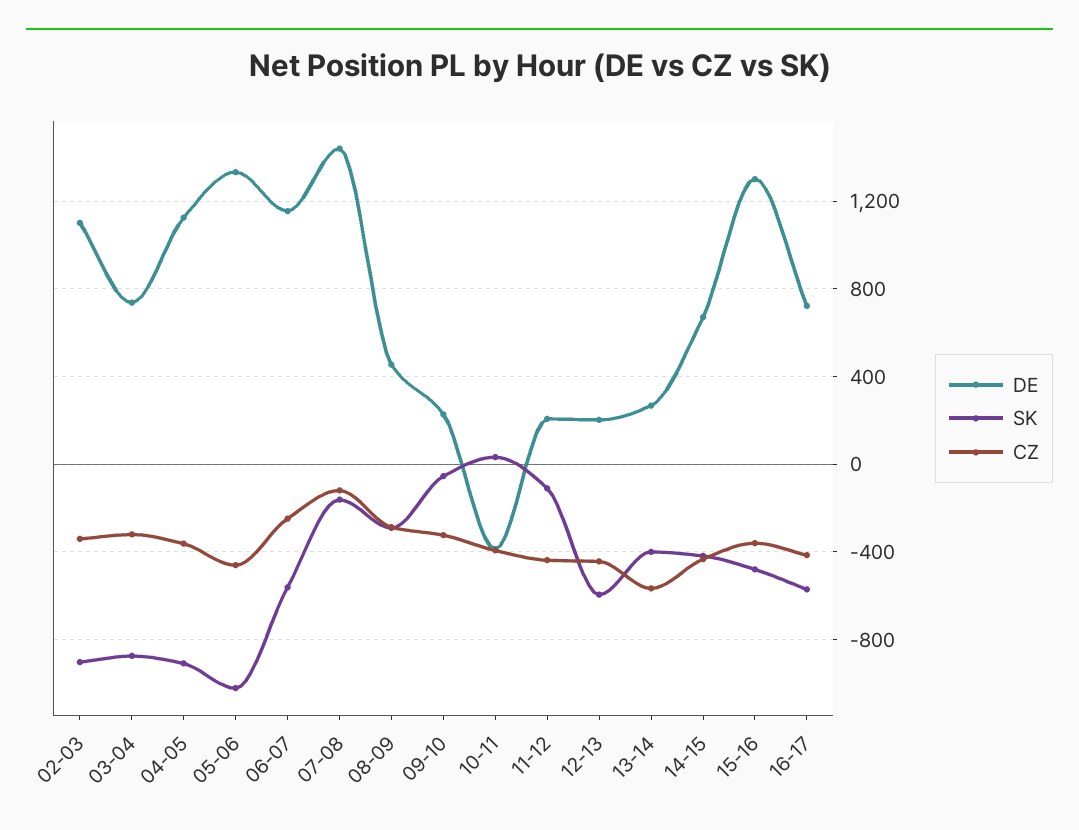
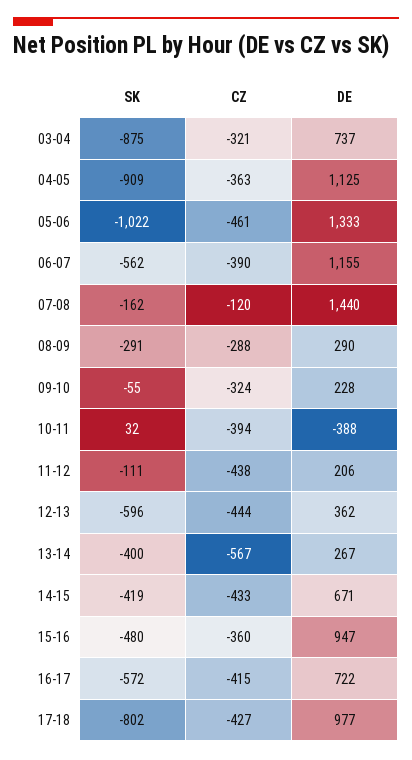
DE, 02-03: 1100 -> none
SK, 02-03: -900 -> none
CZ, 02-03: -350 -> none
CZ, 06-07: -250 -> -390
DE, 08-09: 450 -> 290
DE, 12-13: 200 -> 362
DE, 15-16: 1300 -> 947
SK, 17-18: none -> -802
CZ, 17-18: none -> -427
DE, 17-18: none -> 977

